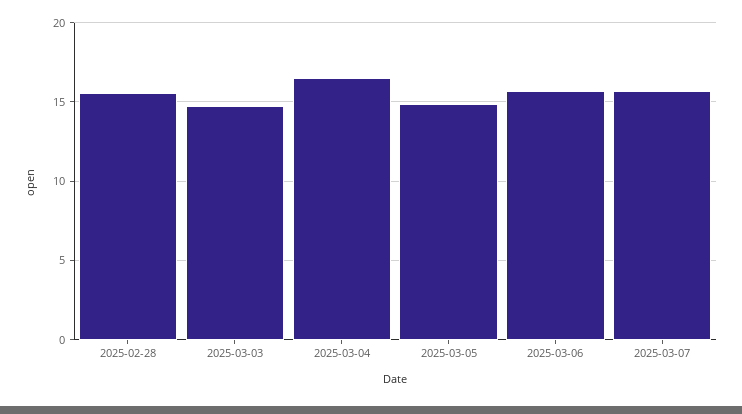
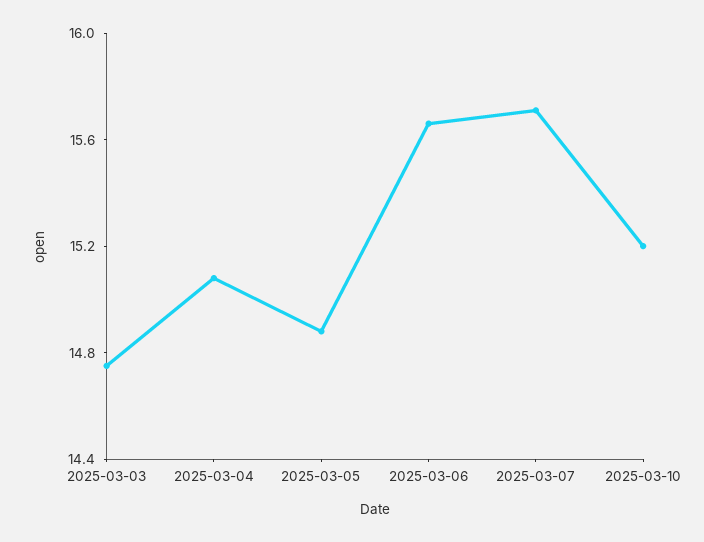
2025-02-28: 15.5 -> none
2025-03-04: 16.5 -> 15.1
2025-03-10: none -> 15.2

